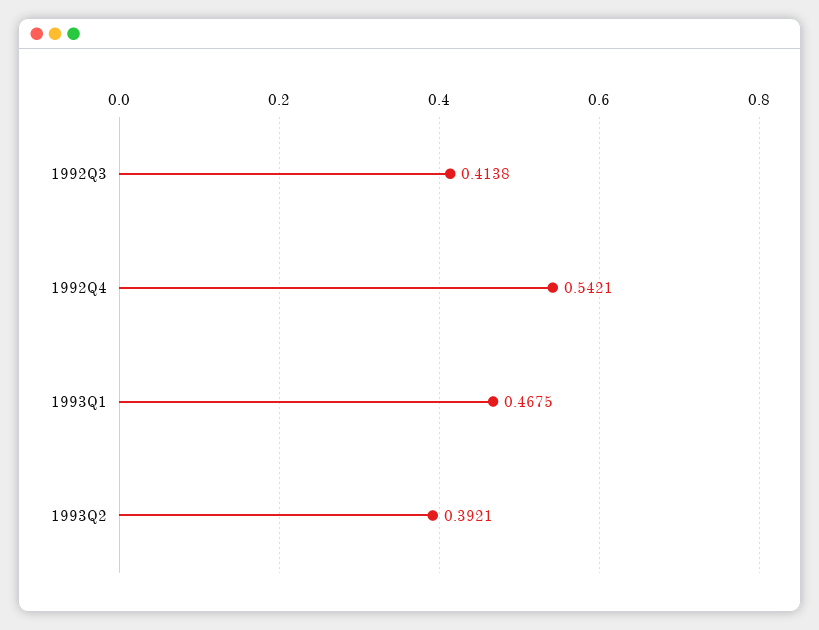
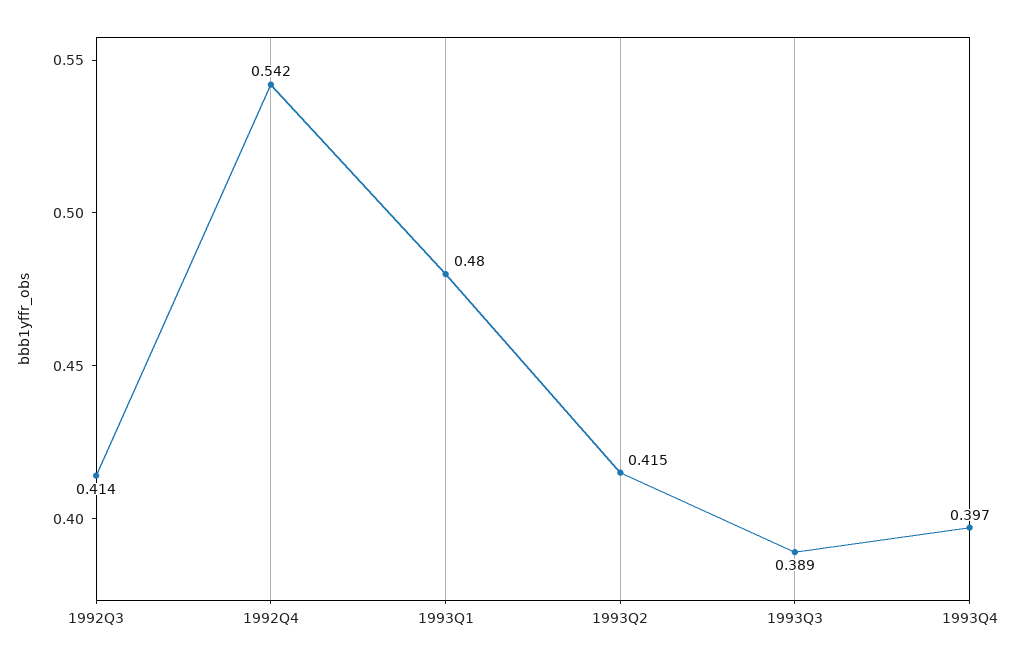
1993Q1: 0.4675 -> 0.48
1993Q2: 0.3921 -> 0.415
1993Q3: none -> 0.389
1993Q4: none -> 0.397

